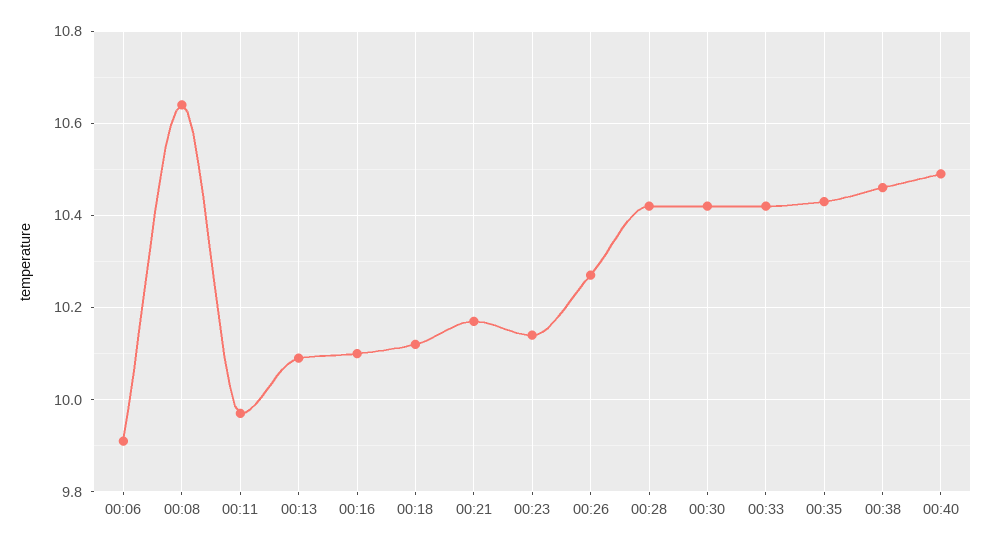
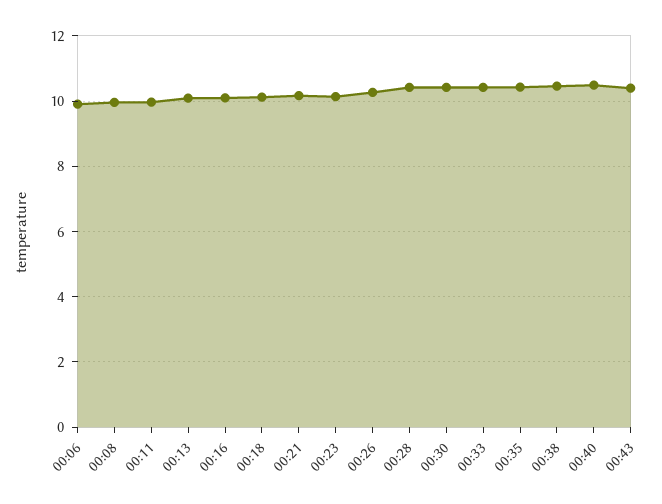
00:08: 10.65 -> 10
00:43: none -> 10.4

